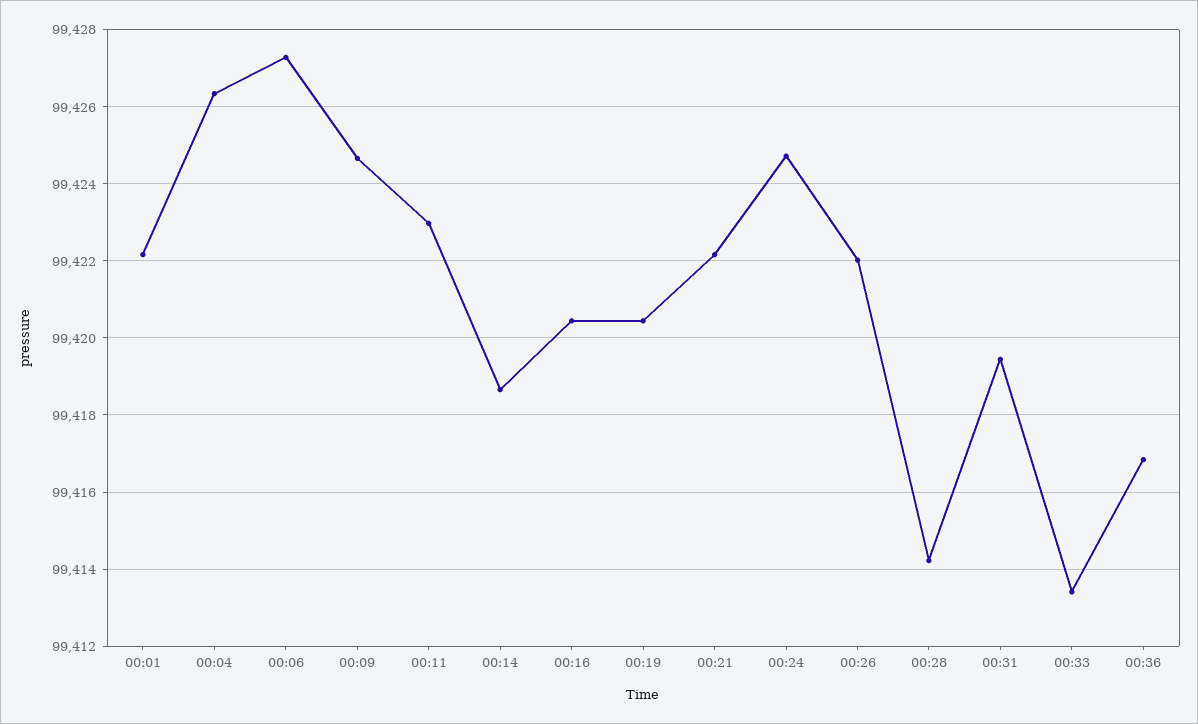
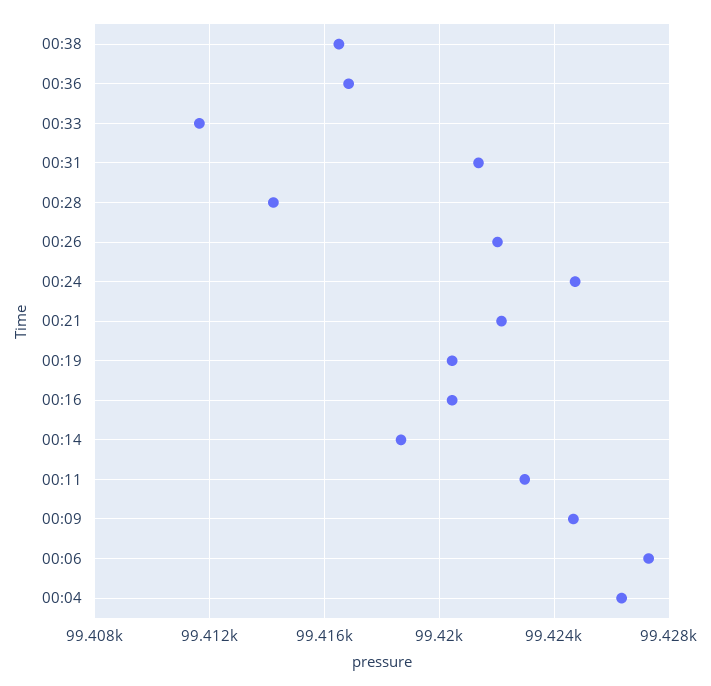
00:01: 99422.2 -> none
00:31: 99419.4 -> 99421.5
00:33: 99413.4 -> 99411.5
00:38: none -> 99416.5

